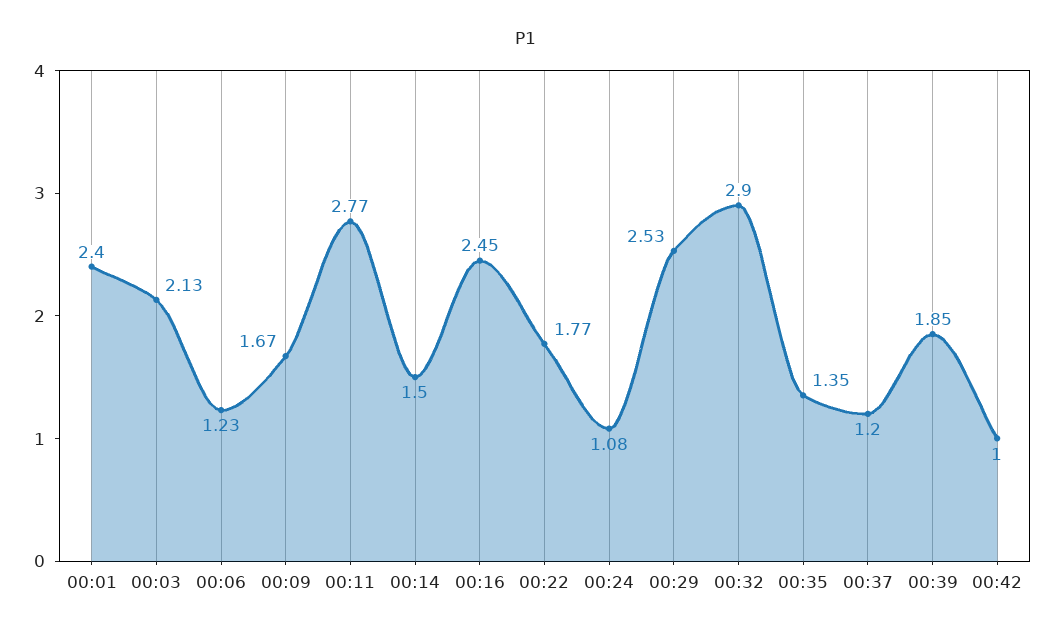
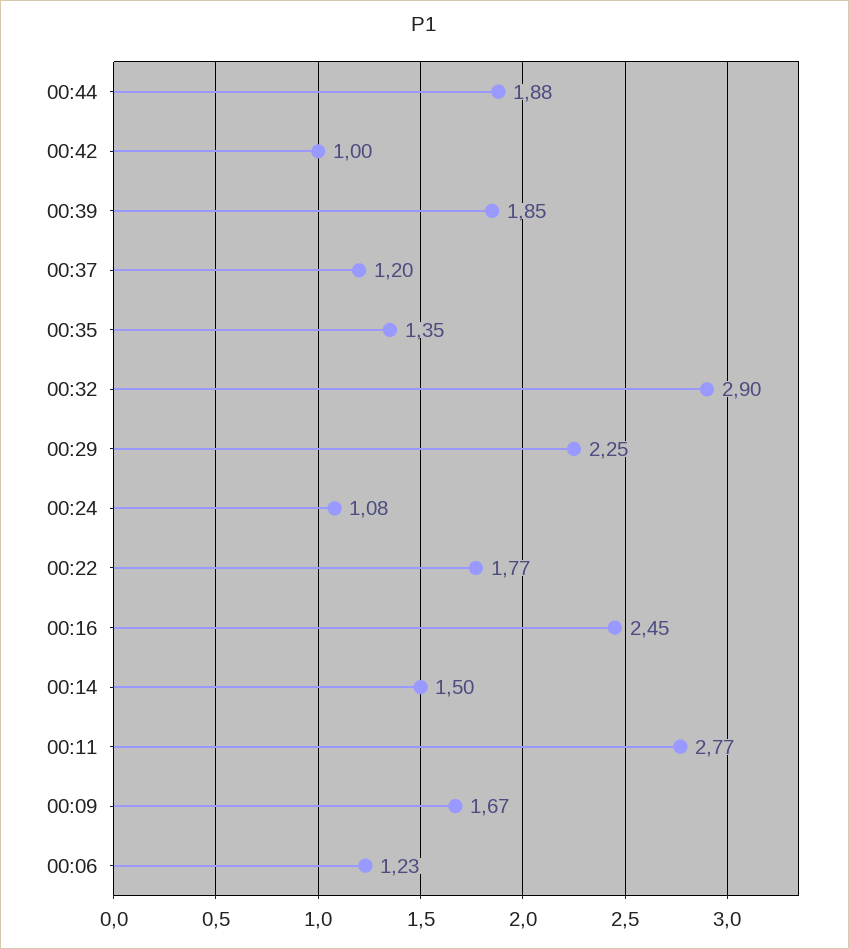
00:01: 2.4 -> none
00:03: 2.13 -> none
00:29: 2.53 -> 2.25
00:44: none -> 1.88

